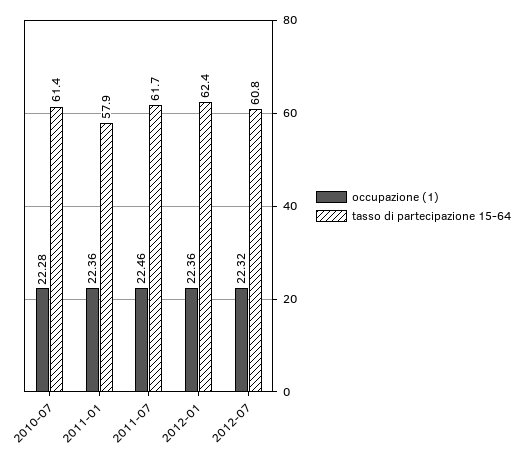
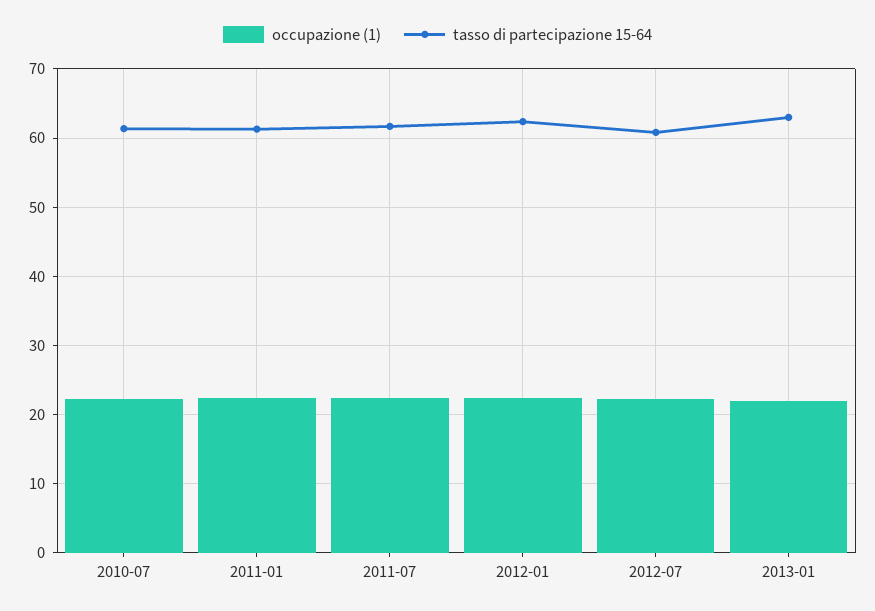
tasso di partecipazione 15-64, 2011-01: 57.9 -> 61
occupazione (1), 2013-01: none -> 22
tasso di partecipazione 15-64, 2013-01: none -> 63

